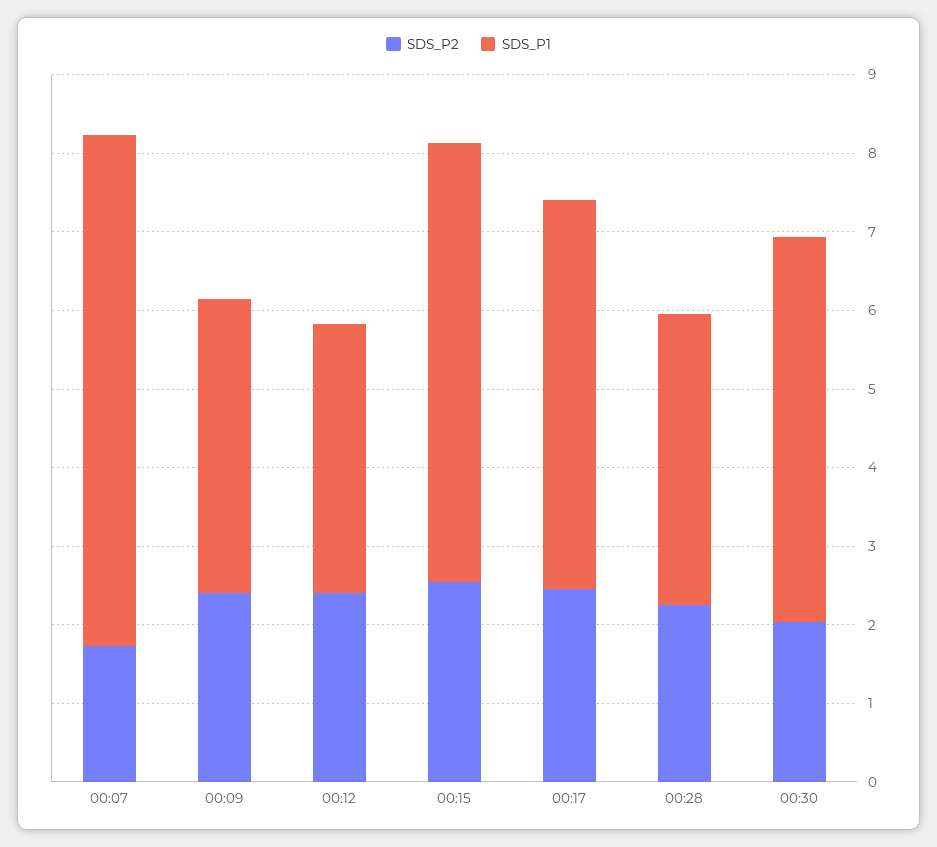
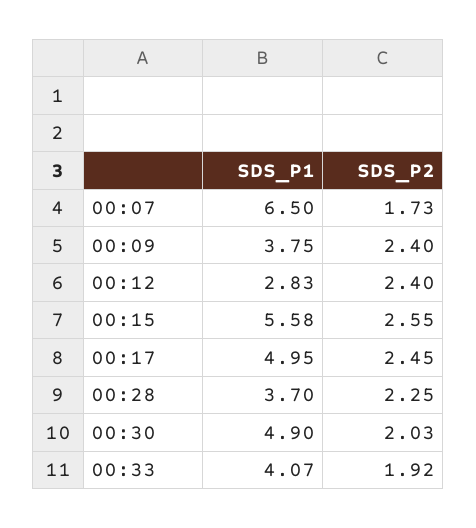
SDS_P1, 00:12: 3.4 -> 2.83
SDS_P1, 00:33: none -> 4.07
SDS_P2, 00:33: none -> 1.92

